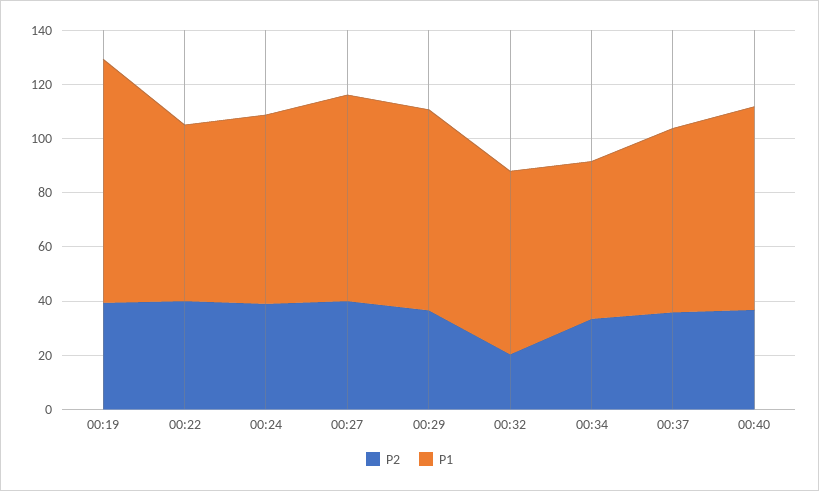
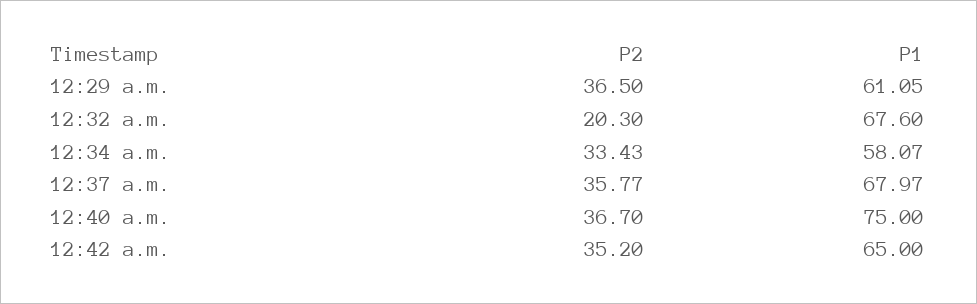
P2, 00:19: 40 -> none
P1, 00:19: 90 -> none
P2, 00:22: 40 -> none
P1, 00:22: 65 -> none
P2, 00:24: 40 -> none
P1, 00:24: 70 -> none
P2, 00:27: 40 -> none
P1, 00:27: 75 -> none
P1, 00:29: 75 -> 61.05
P2, 12:42 a.m.: none -> 35.2
P1, 12:42 a.m.: none -> 65

